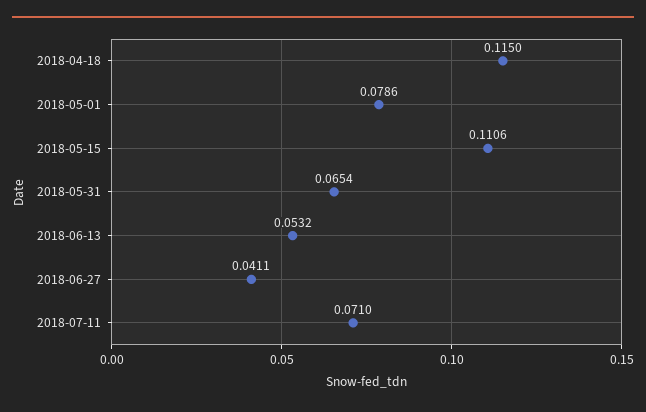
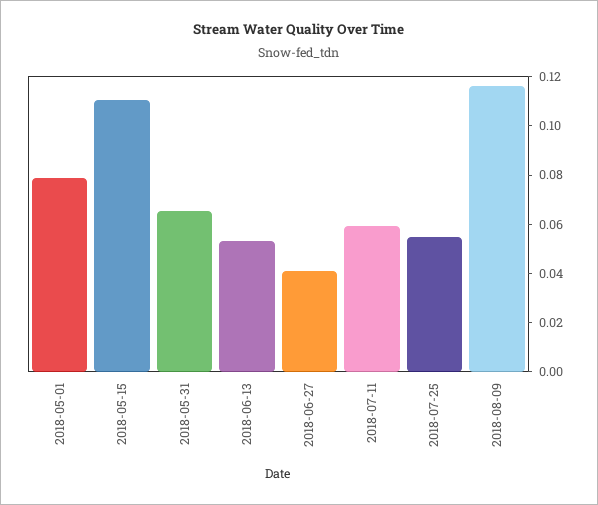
2018-04-18: 0.115 -> none
2018-07-11: 0.071 -> 0.06
2018-07-25: none -> 0.055
2018-08-09: none -> 0.115

